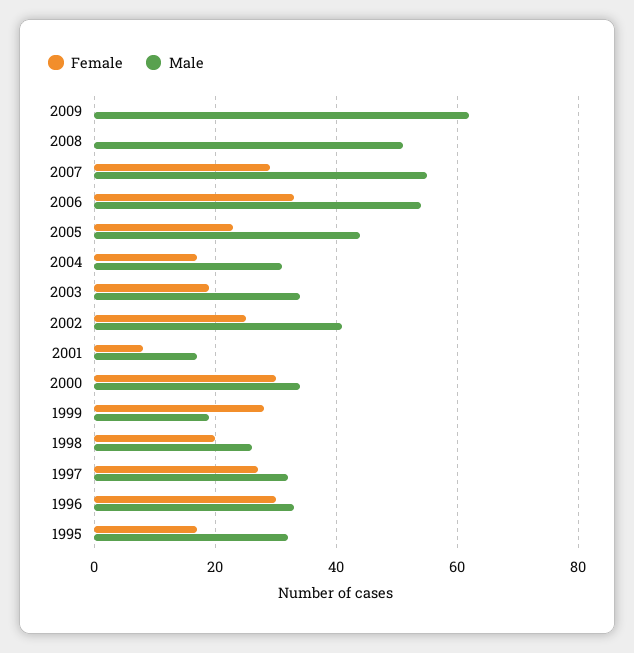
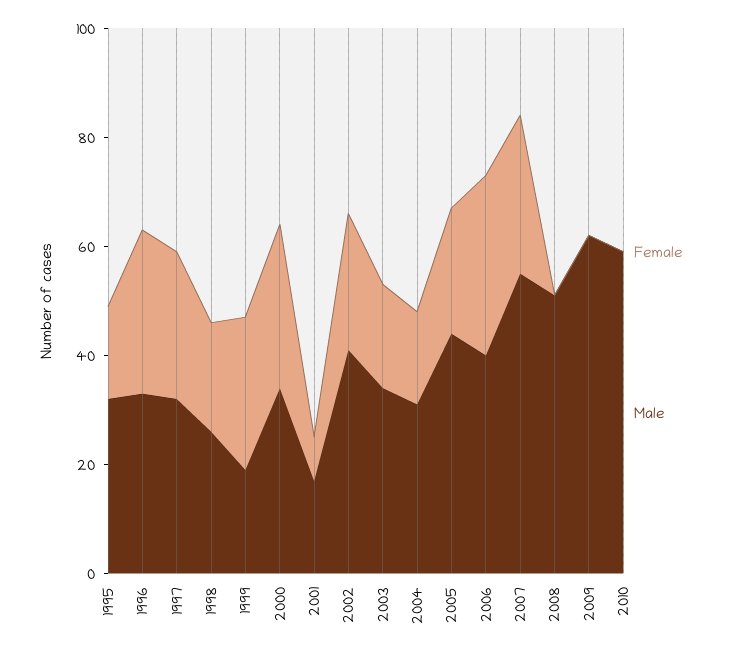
Male, 2006: 55 -> 40
Female, 2010: none -> 0
Male, 2010: none -> 60

